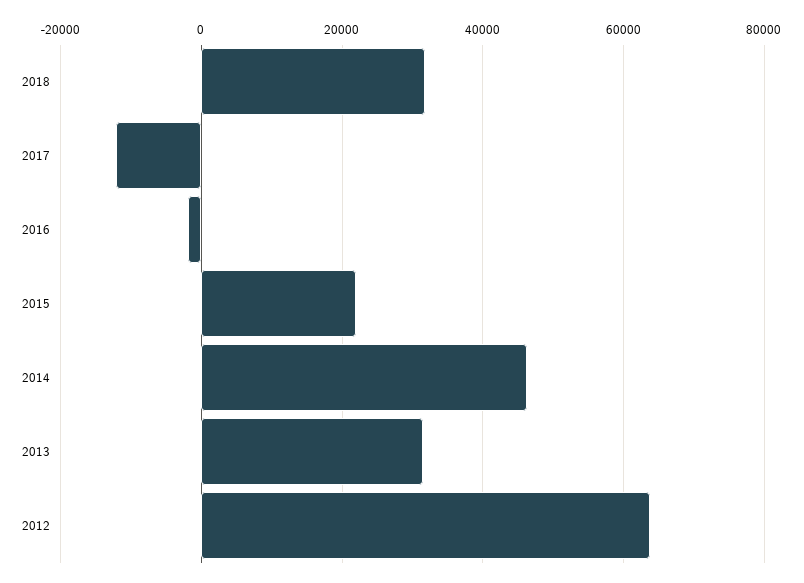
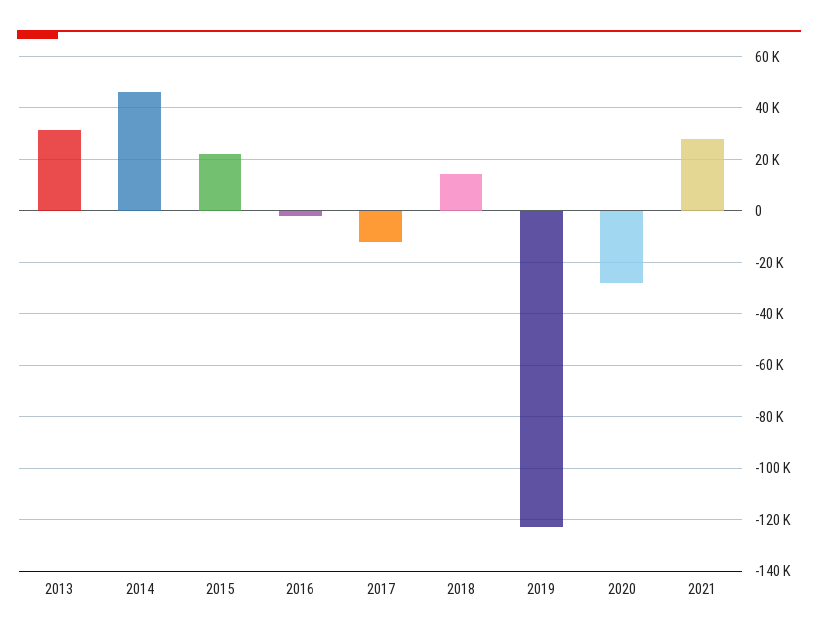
2018: 32000 -> 15000
2012: 64000 -> none
2019: none -> -122500
2020: none -> -27500
2021: none -> 27500

